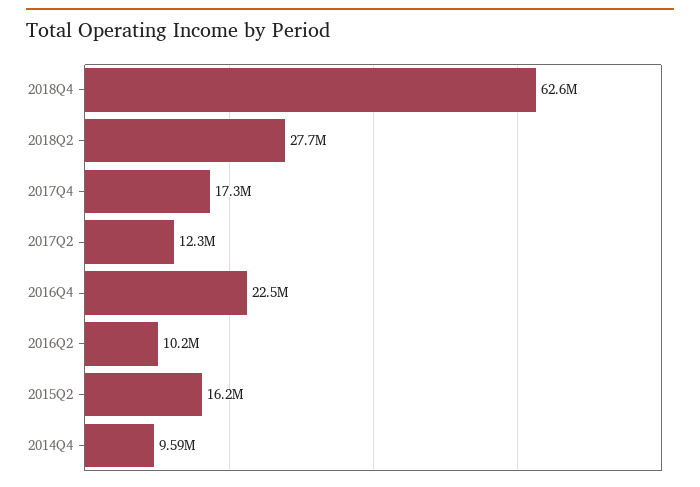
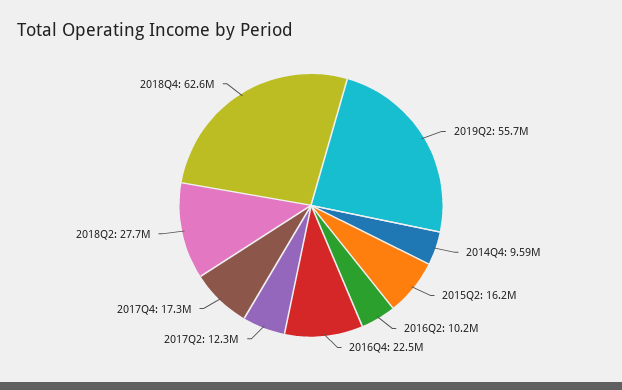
2019Q2: none -> 55700000

